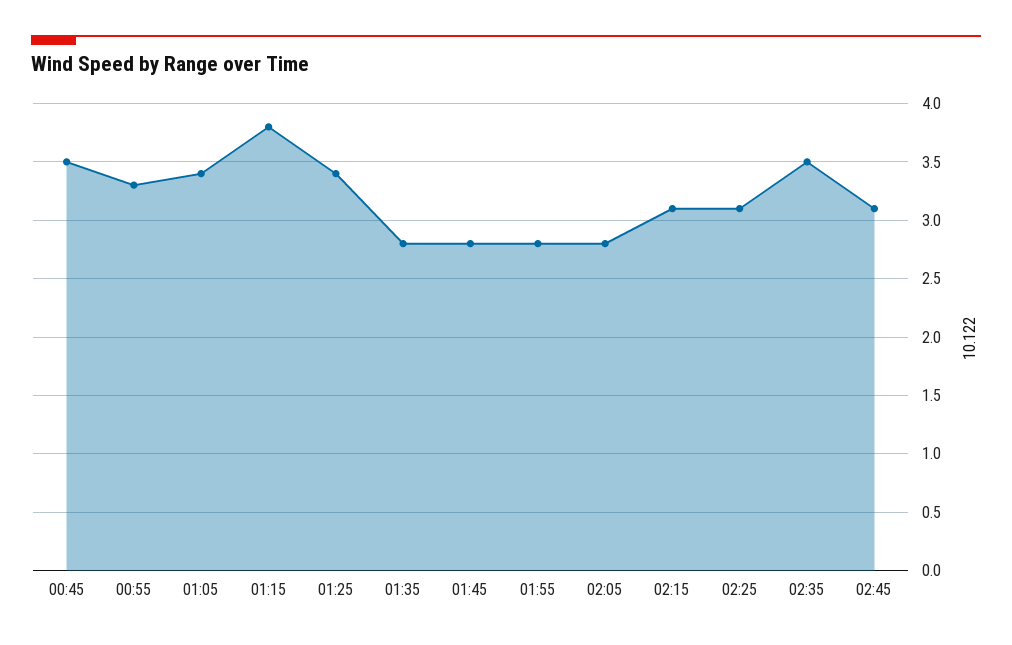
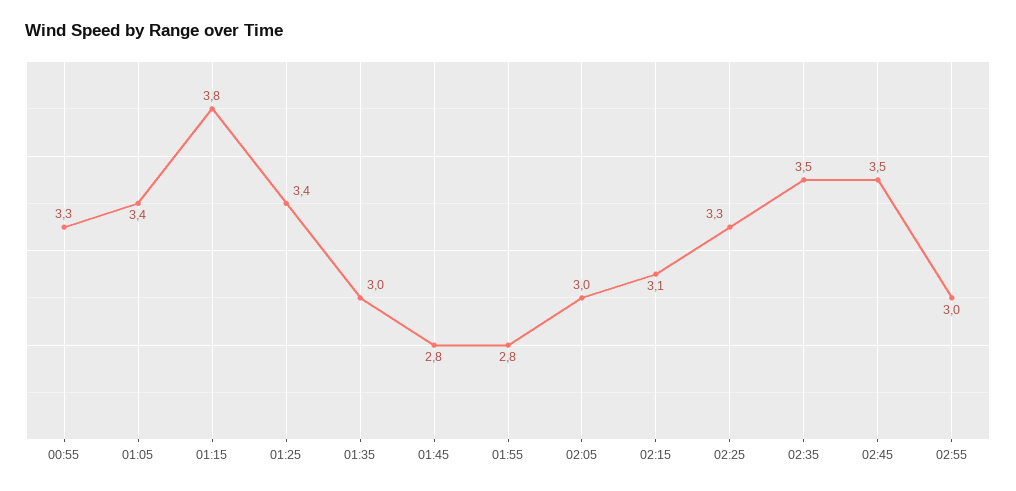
00:45: 3.5 -> none
01:35: 2.8 -> 3
02:05: 2.8 -> 3
02:25: 3.1 -> 3.3
02:45: 3.1 -> 3.5
02:55: none -> 3

